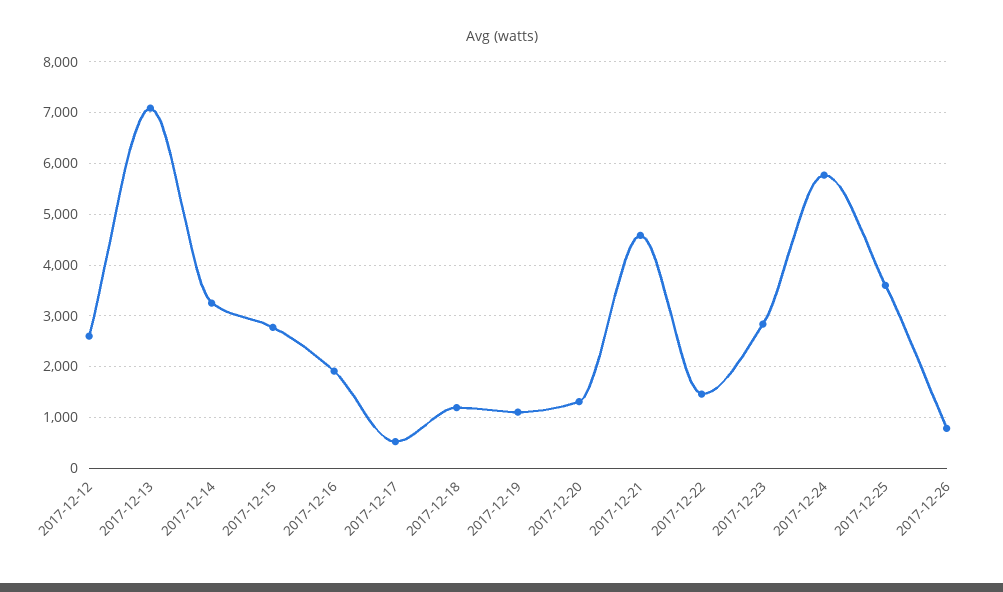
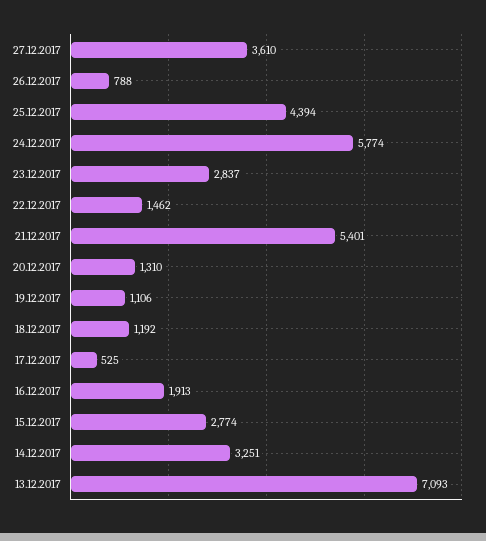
2017-12-12: 2600 -> none
2017-12-21: 4600 -> 5401
2017-12-25: 3600 -> 4394
27.12.2017: none -> 3610

